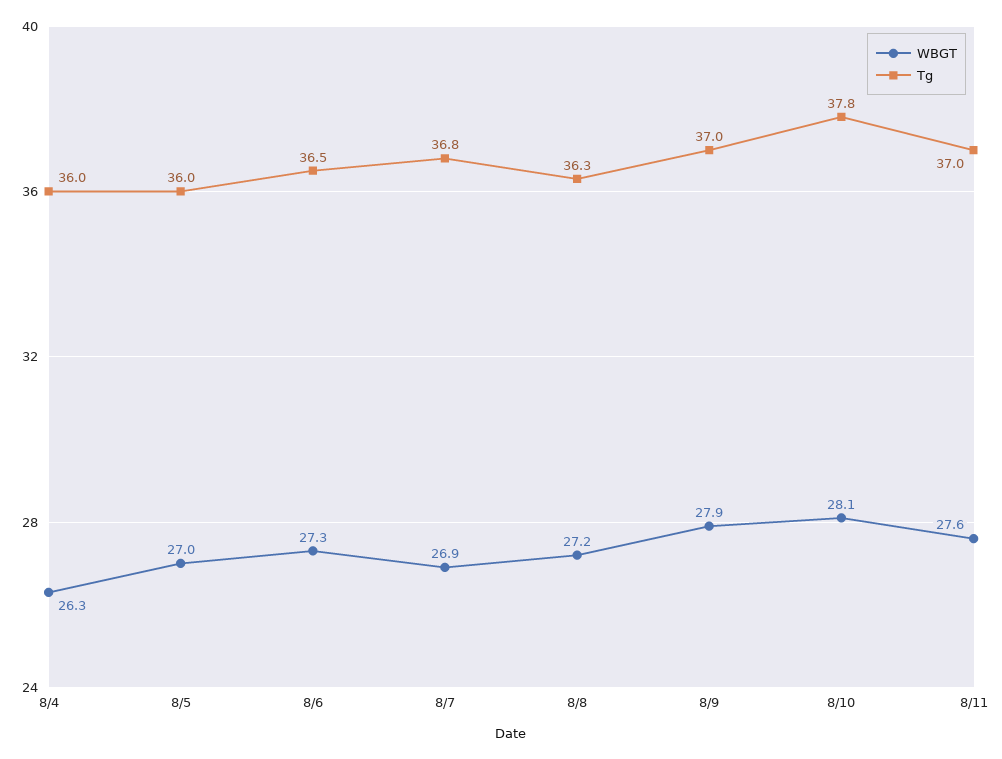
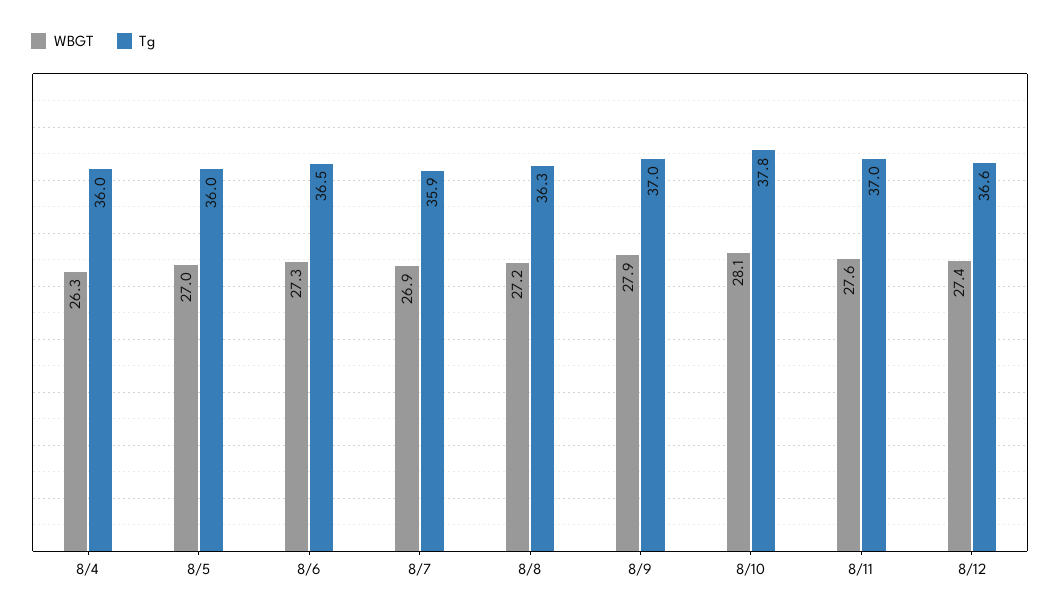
Tg, 8/7: 36.8 -> 35.9
WBGT, 8/12: none -> 27.4
Tg, 8/12: none -> 36.6

